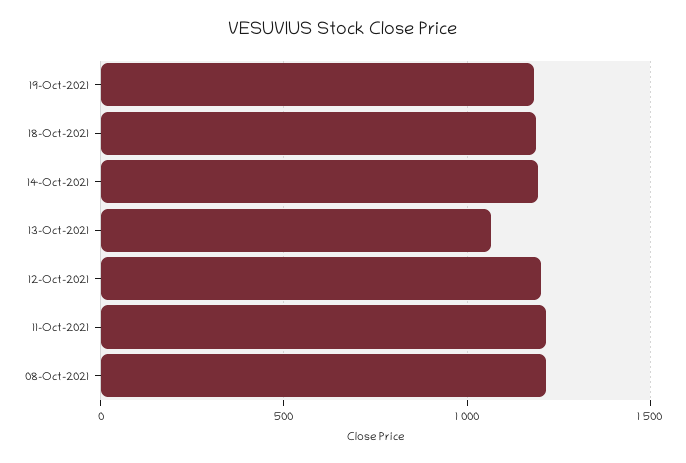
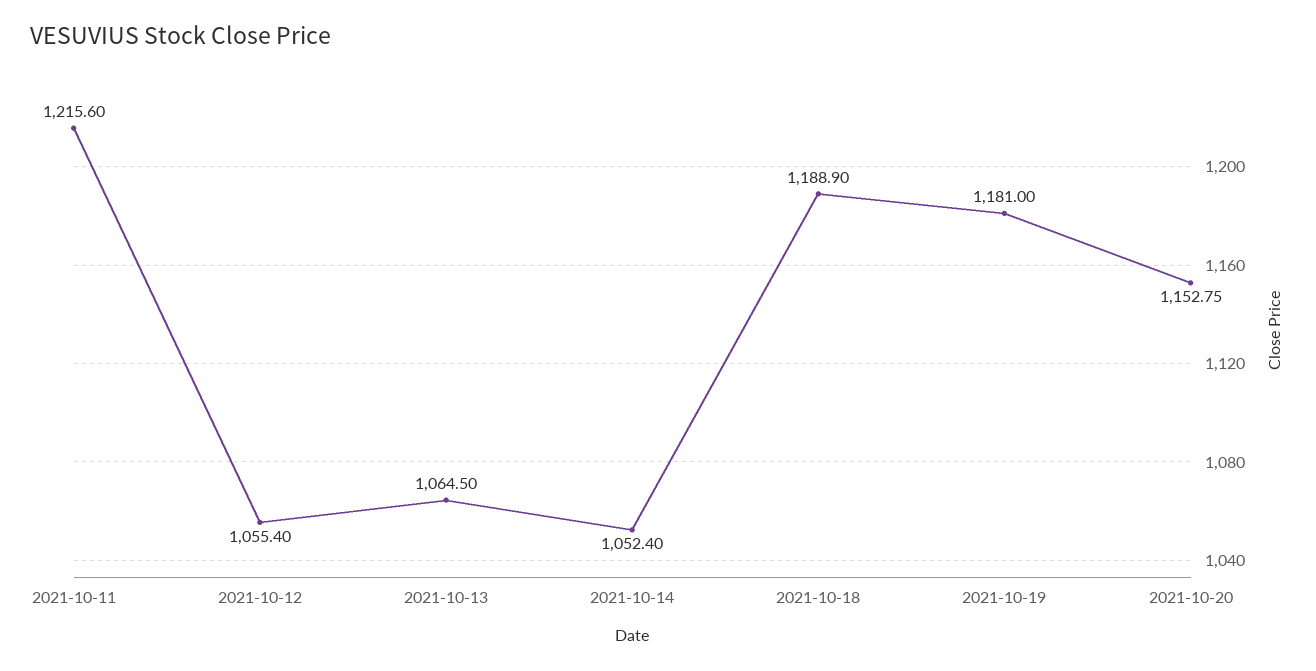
14-Oct-2021: 1200 -> 1052.4
12-Oct-2021: 1200 -> 1055.4
08-Oct-2021: 1200 -> none
2021-10-20: none -> 1152.75

